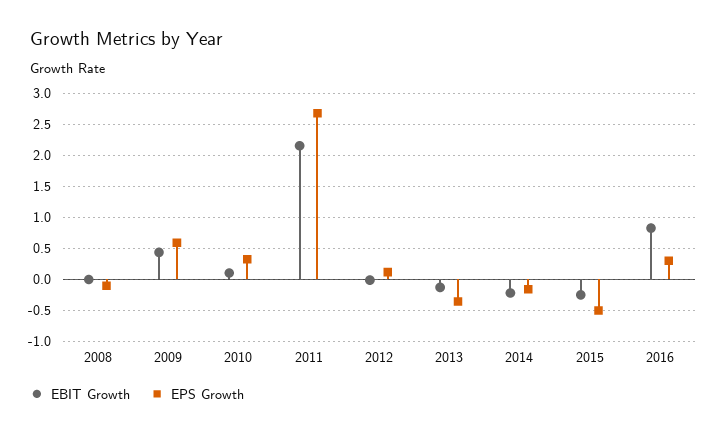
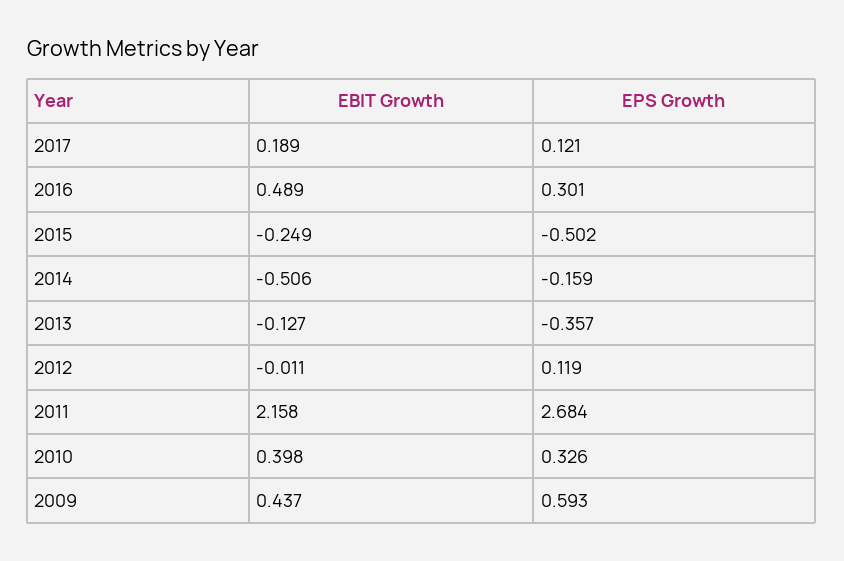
EBIT Growth, 2008: 0 -> none
EPS Growth, 2008: -0.1 -> none
EBIT Growth, 2010: 0.1 -> 0.398
EBIT Growth, 2014: -0.2 -> -0.506
EBIT Growth, 2016: 0.8 -> 0.489
EBIT Growth, 2017: none -> 0.189
EPS Growth, 2017: none -> 0.121

